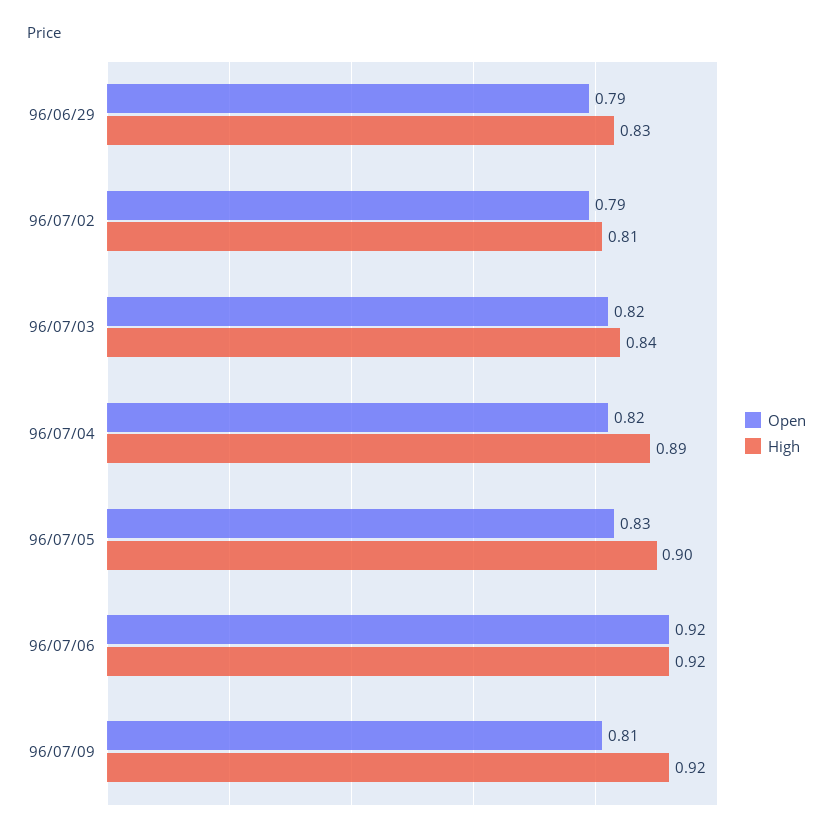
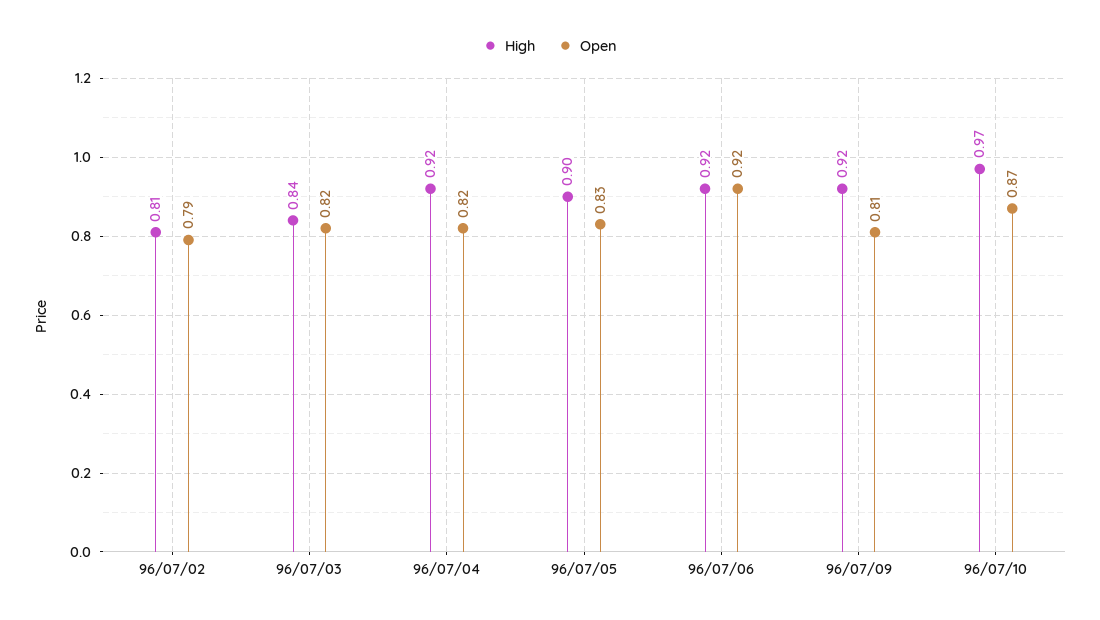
Open, 96/06/29: 0.79 -> none
High, 96/06/29: 0.83 -> none
High, 96/07/04: 0.89 -> 0.92
High, 96/07/10: none -> 0.97
Open, 96/07/10: none -> 0.87

